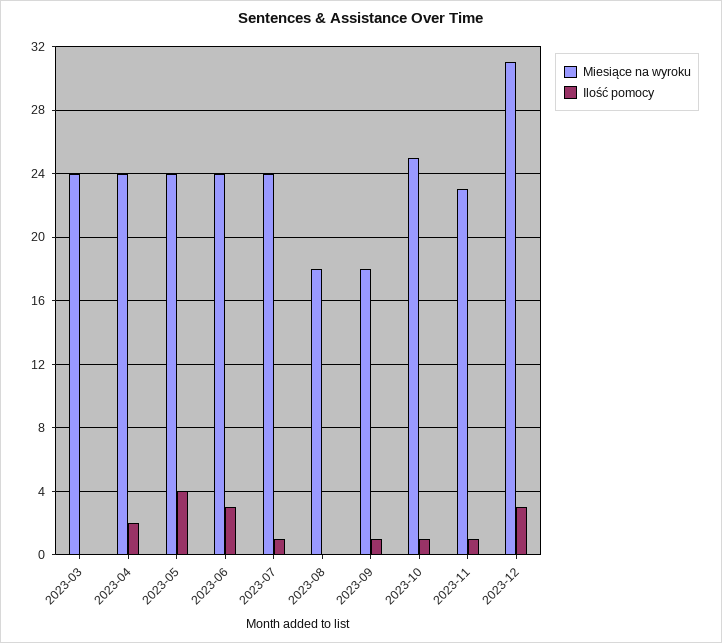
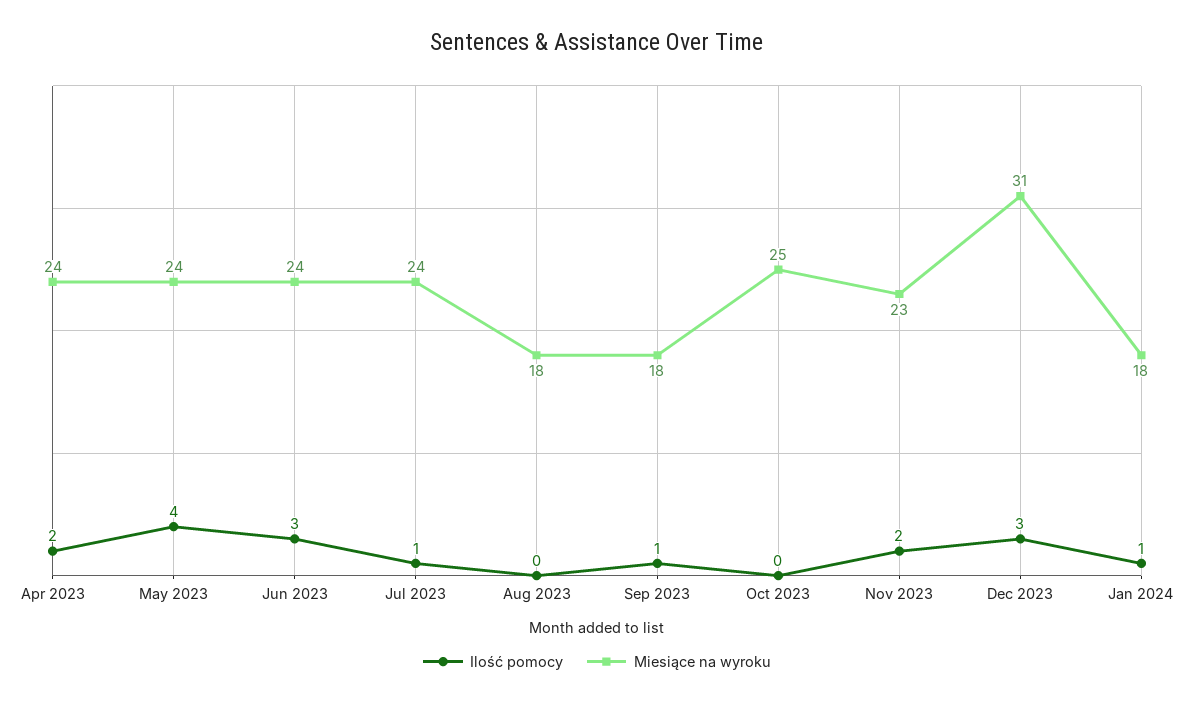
Miesiące na wyroku, 2023-03: 24 -> none
Ilość pomocy, 2023-03: 0 -> none
Ilość pomocy, 2023-10: 1 -> 0
Ilość pomocy, 2023-11: 1 -> 2
Ilość pomocy, Jan 2024: none -> 1
Miesiące na wyroku, Jan 2024: none -> 18

